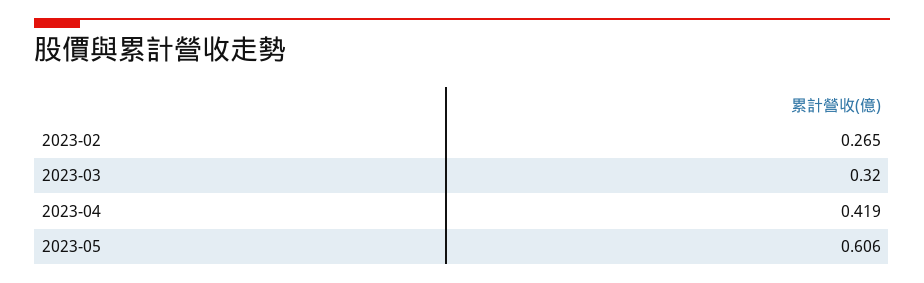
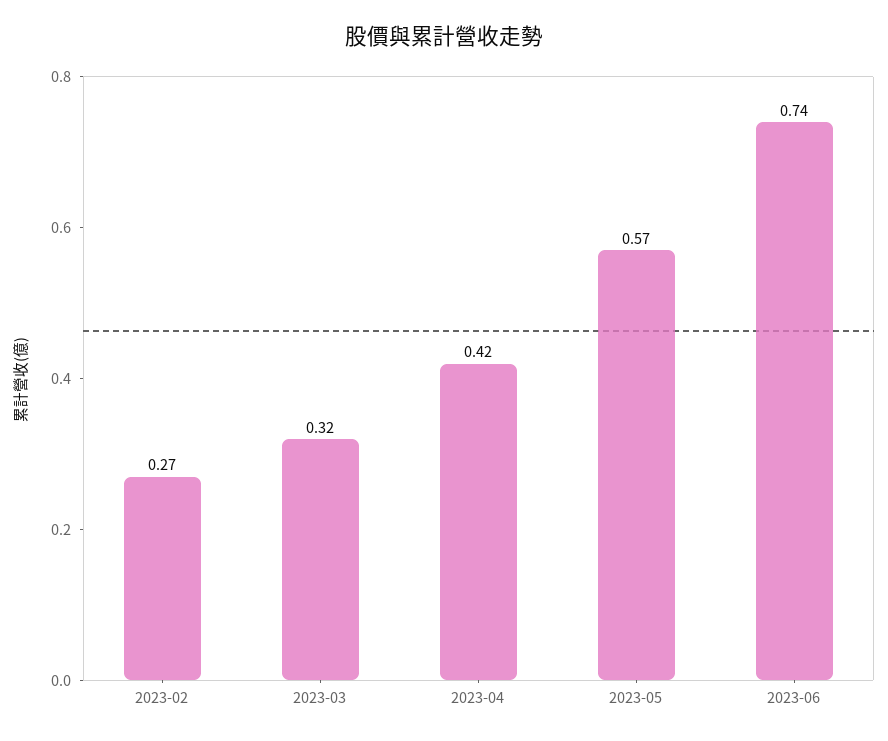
2023-05: 0.606 -> 0.57
2023-06: none -> 0.74

